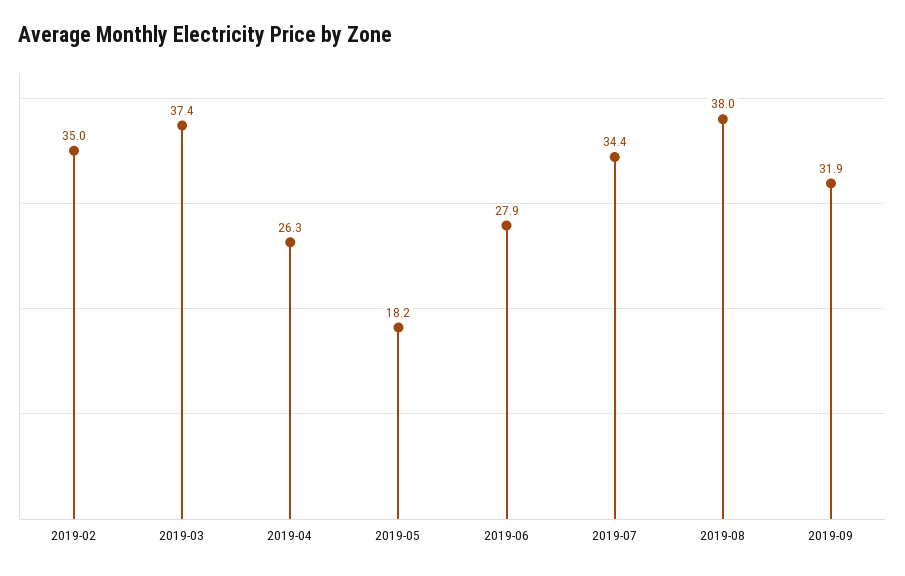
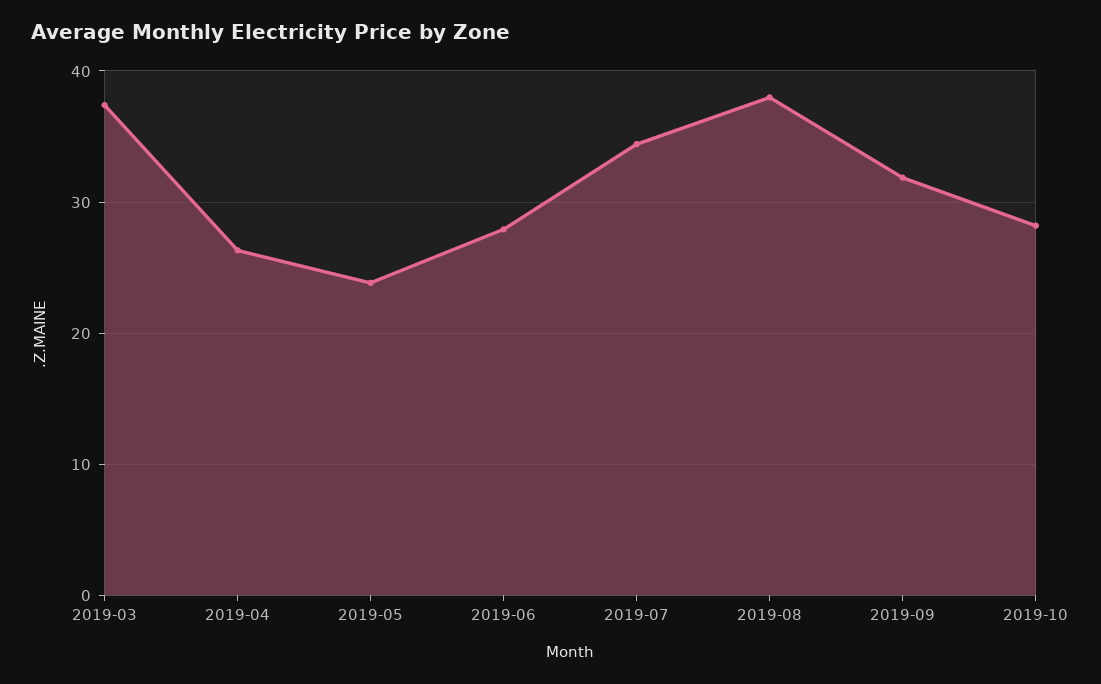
2019-02: 35 -> none
2019-05: 18.2 -> 24
2019-10: none -> 28

